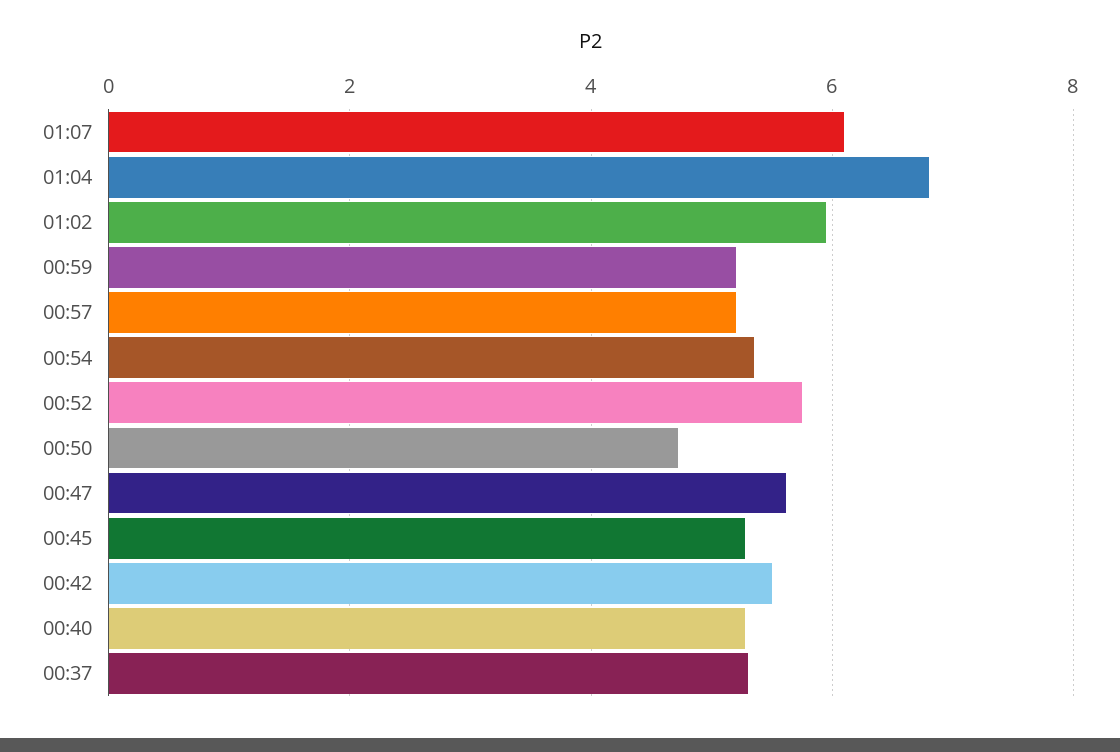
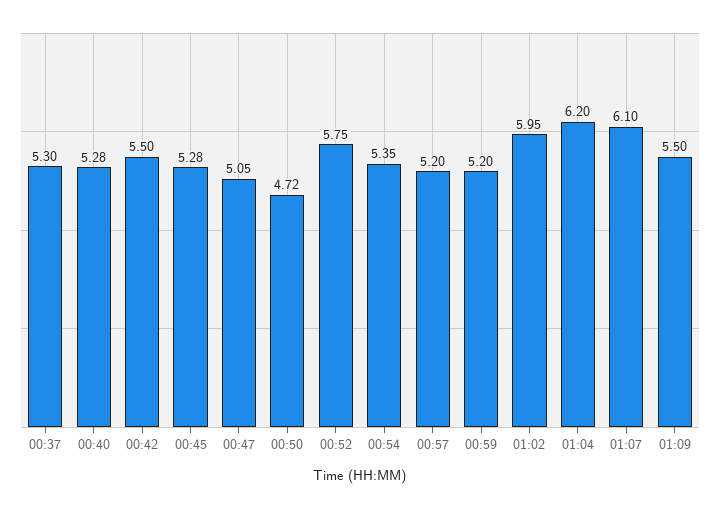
01:04: 6.8 -> 6.2
00:47: 5.6 -> 5.05
01:09: none -> 5.5

